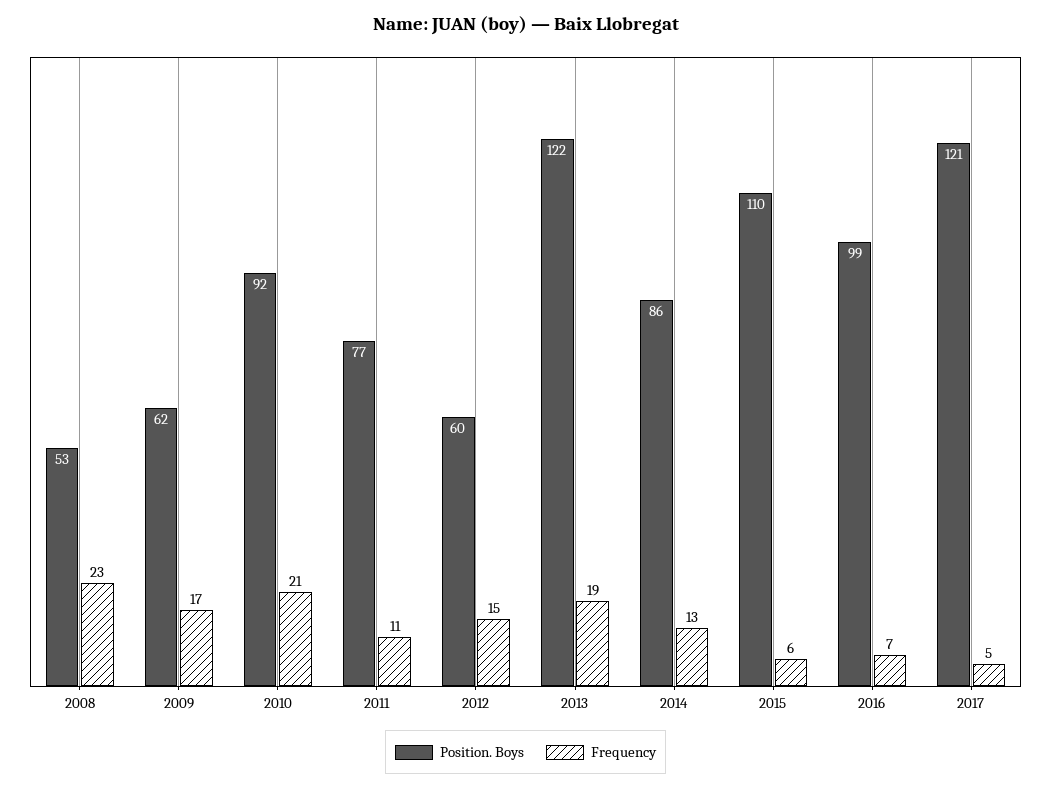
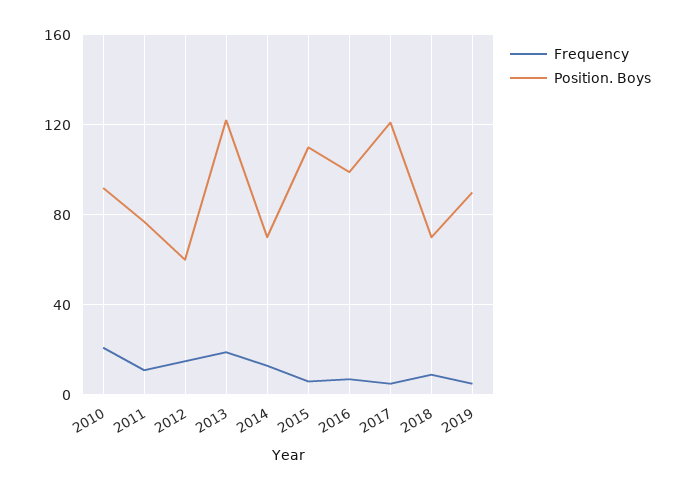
Position. Boys, 2008: 53 -> none
Frequency, 2008: 23 -> none
Position. Boys, 2009: 62 -> none
Frequency, 2009: 17 -> none
Position. Boys, 2014: 86 -> 70
Frequency, 2018: none -> 10
Position. Boys, 2018: none -> 70
Frequency, 2019: none -> 5
Position. Boys, 2019: none -> 90

